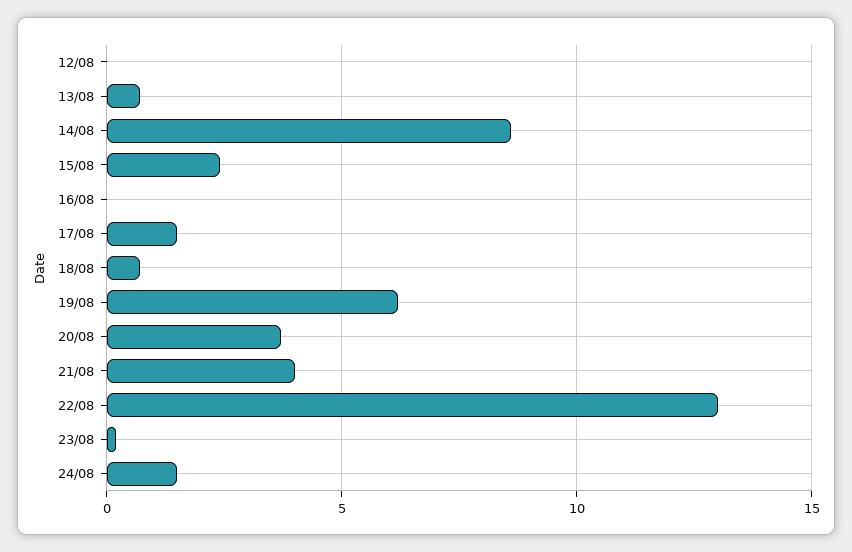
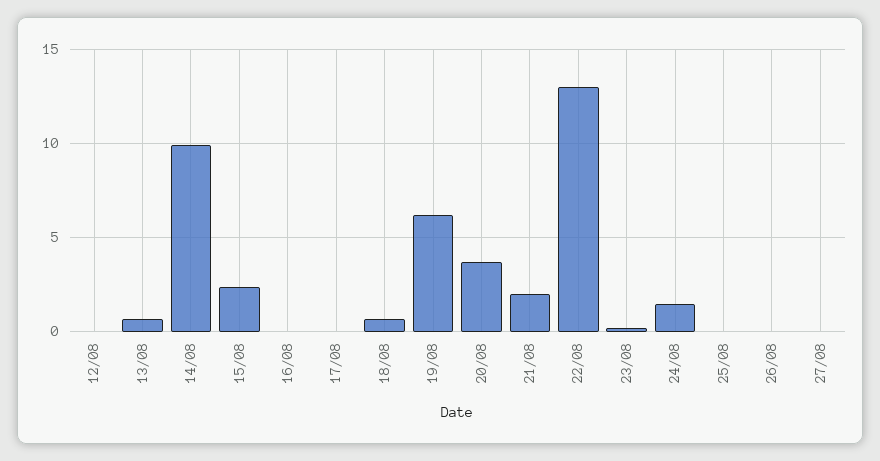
14/08: 8.5 -> 10
17/08: 1.5 -> 0
21/08: 4 -> 2
25/08: none -> 0
26/08: none -> 0
27/08: none -> 0

